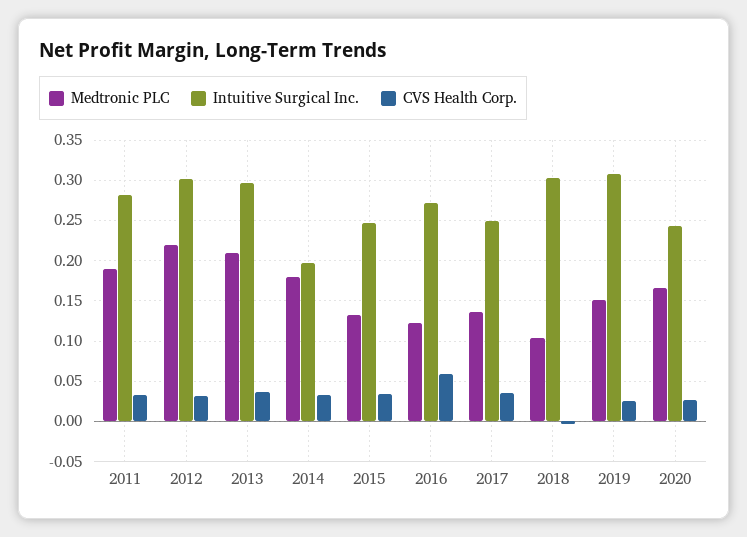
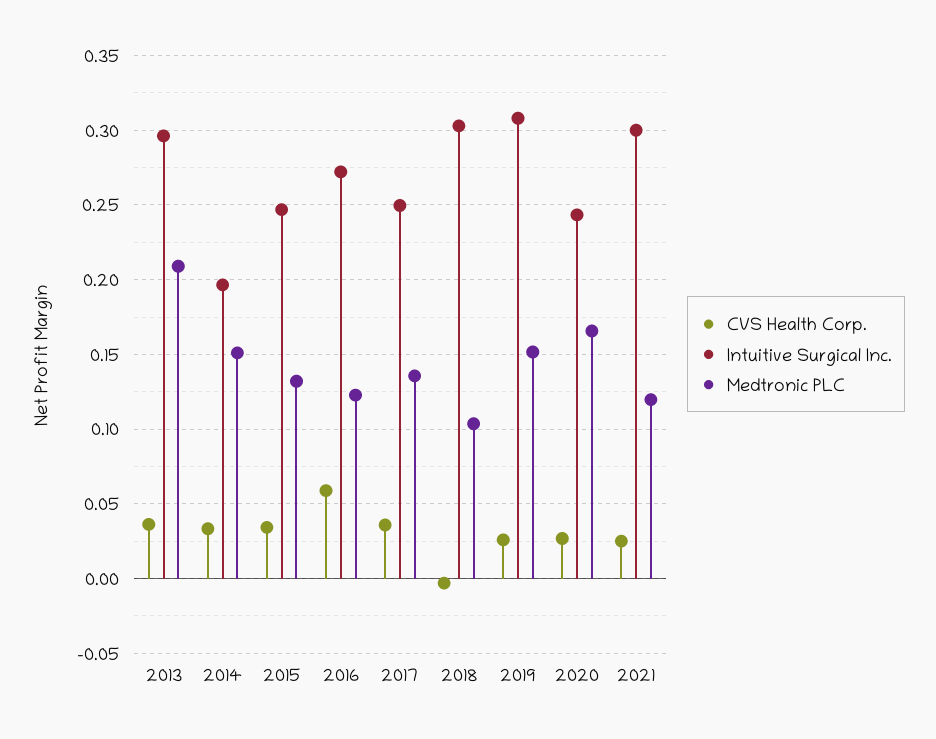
Medtronic PLC, 2011: 0.19 -> none
Intuitive Surgical Inc., 2011: 0.28 -> none
CVS Health Corp., 2011: 0.03 -> none
Medtronic PLC, 2012: 0.22 -> none
Intuitive Surgical Inc., 2012: 0.3 -> none
CVS Health Corp., 2012: 0.03 -> none
Medtronic PLC, 2014: 0.18 -> 0.15
CVS Health Corp., 2021: none -> 0.025
Intuitive Surgical Inc., 2021: none -> 0.3
Medtronic PLC, 2021: none -> 0.12

